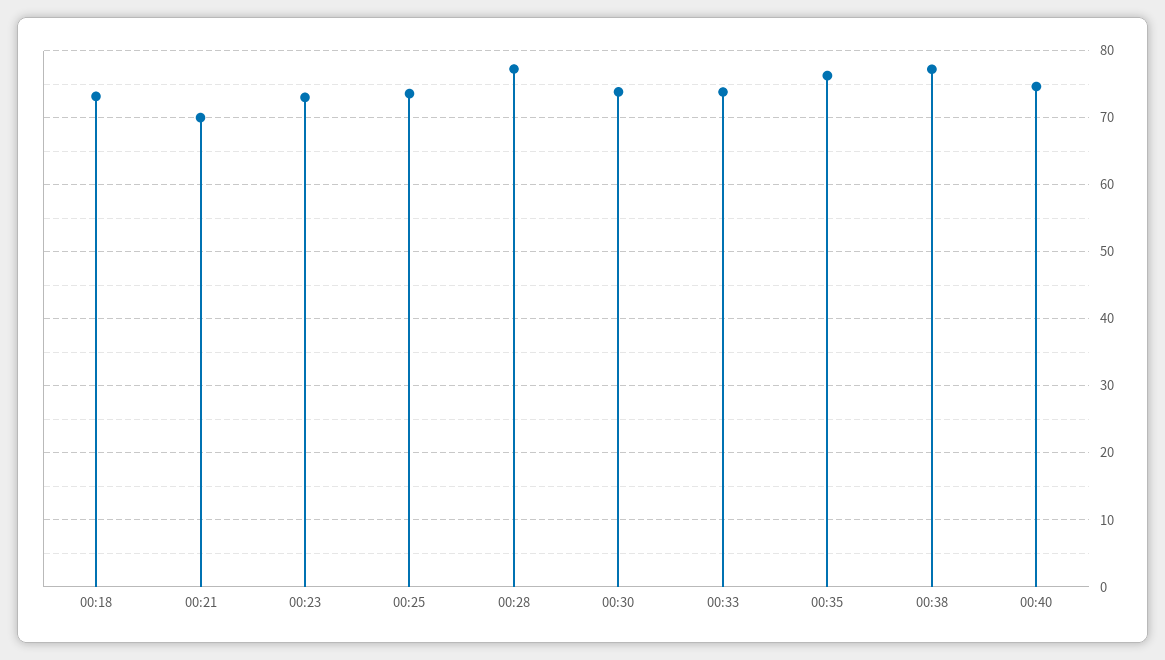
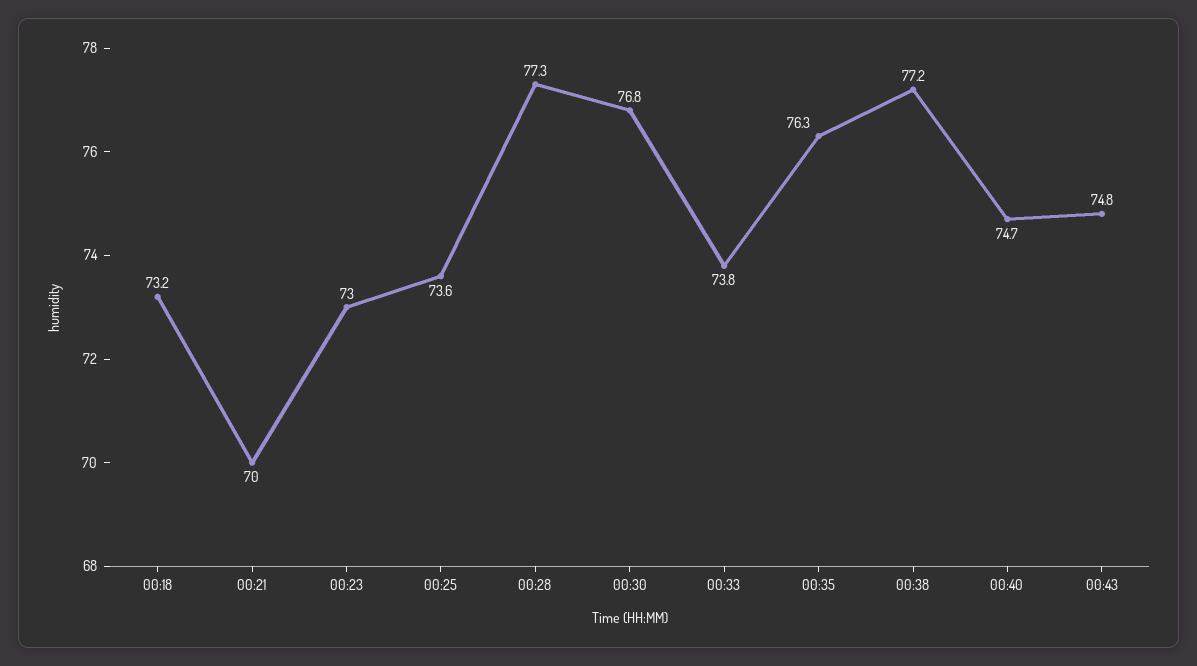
00:30: 74 -> 76.8
00:43: none -> 74.8

